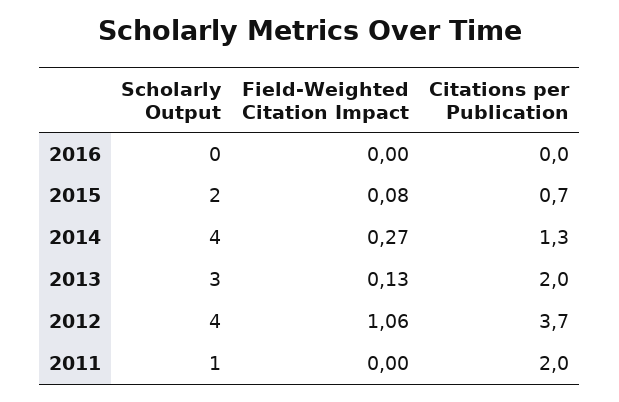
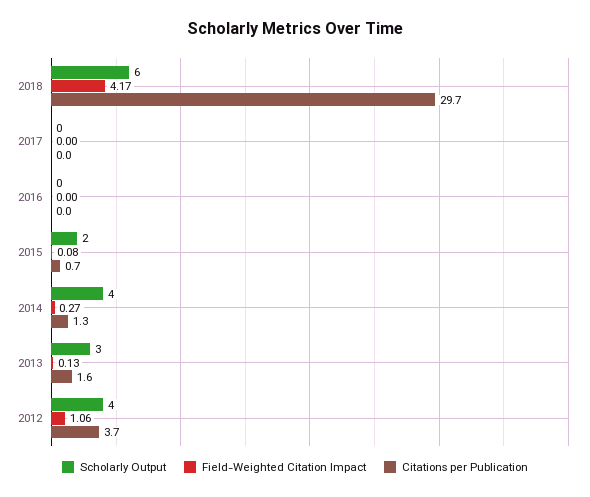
Citations per Publication, 2013: 2 -> 1.6
Scholarly Output, 2011: 1 -> none
Field-Weighted Citation Impact, 2011: 0 -> none
Citations per Publication, 2011: 2 -> none
Scholarly Output, 2018: none -> 6
Field-Weighted Citation Impact, 2018: none -> 4.17
Citations per Publication, 2018: none -> 29.7
Scholarly Output, 2017: none -> 0
Field-Weighted Citation Impact, 2017: none -> 0
Citations per Publication, 2017: none -> 0

